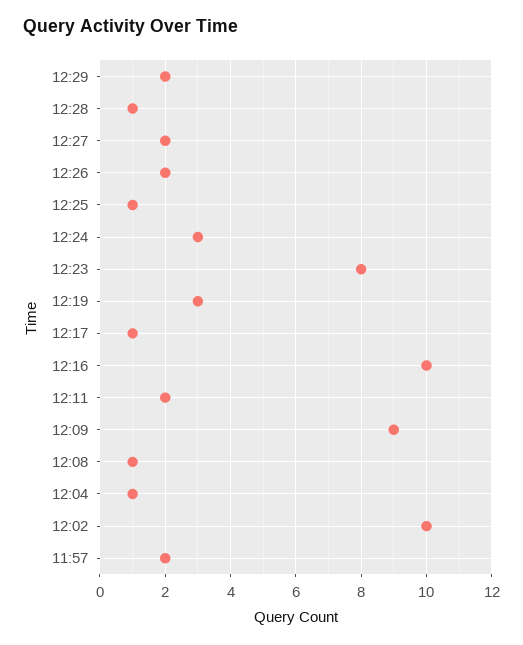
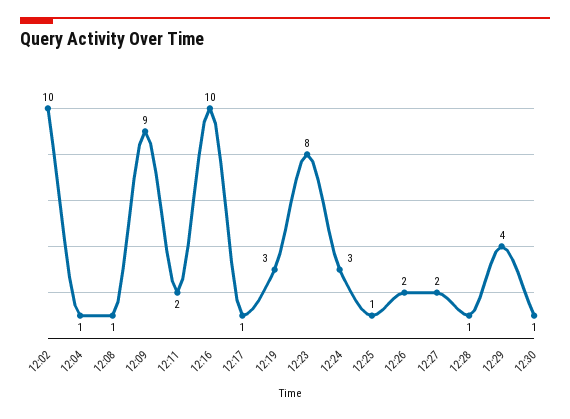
12:29: 2 -> 4
11:57: 2 -> none
12:30: none -> 1

